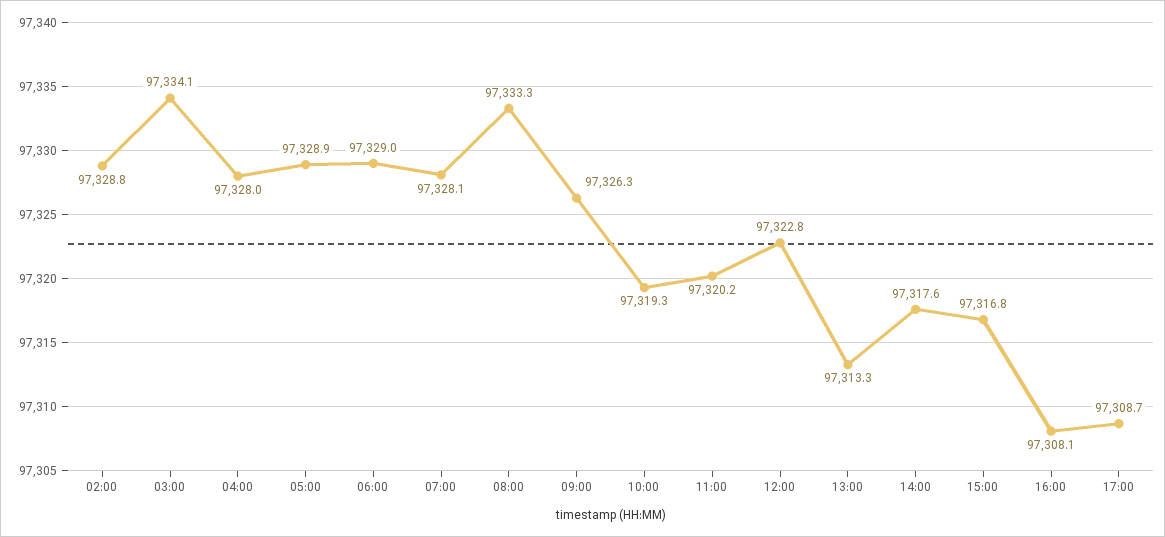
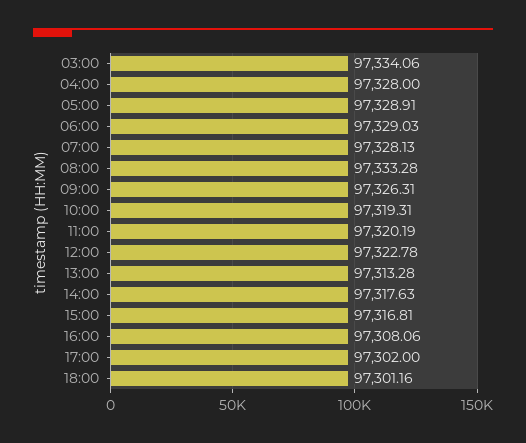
02:00: 97328.8 -> none
17:00: 97308.7 -> 97302
18:00: none -> 97301.16

